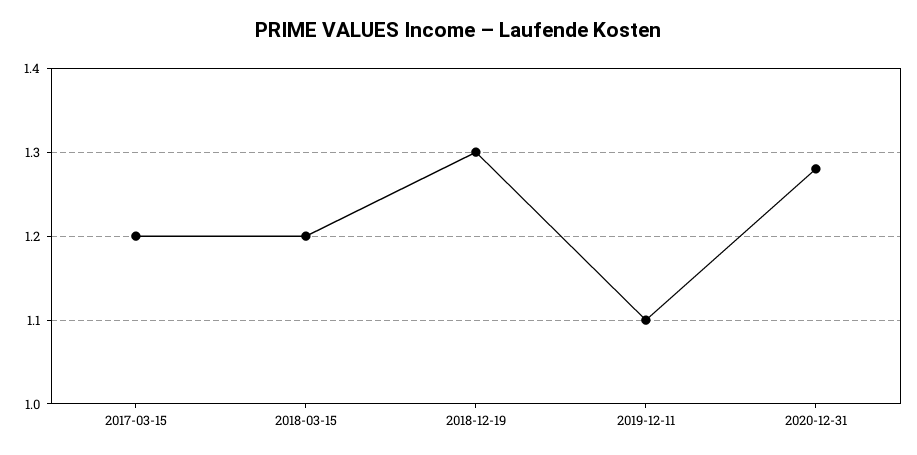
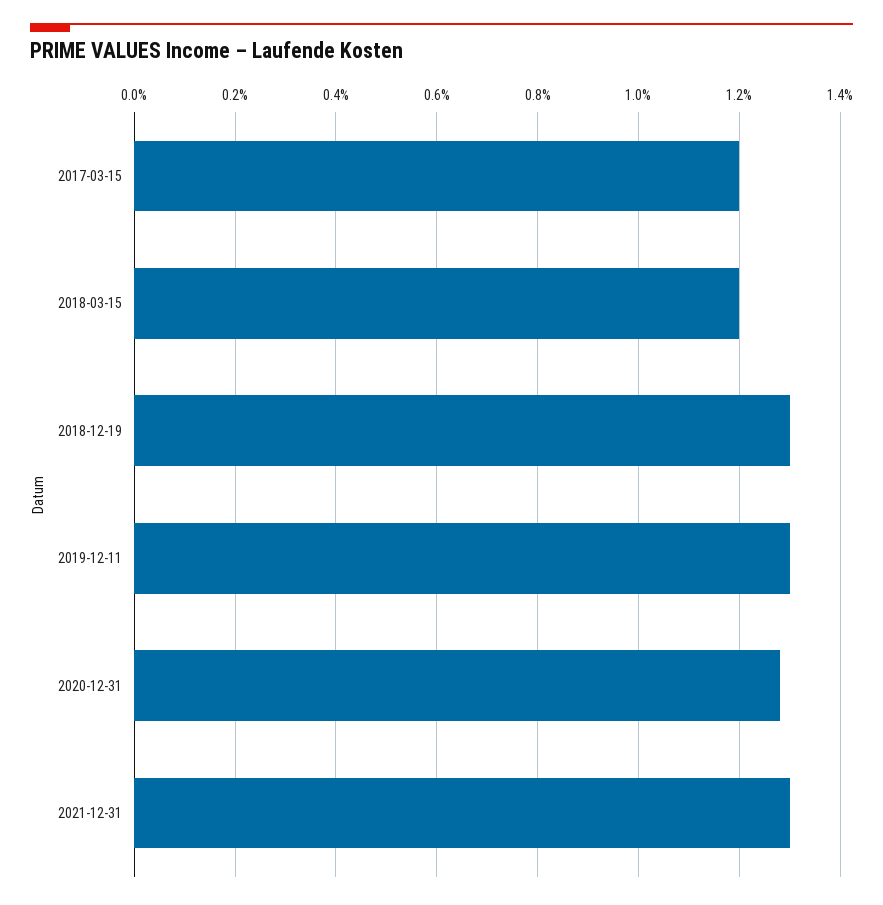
2019-12-11: 1.1 -> 1.3
2021-12-31: none -> 1.3

